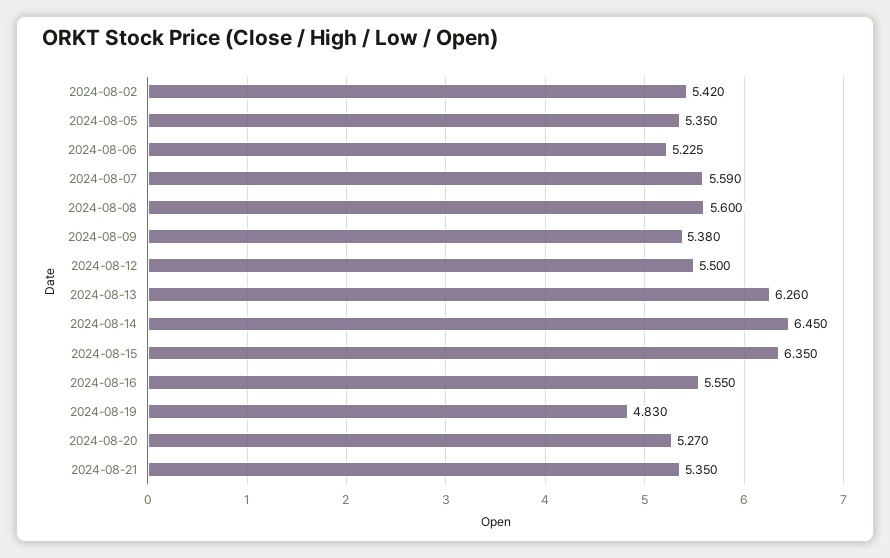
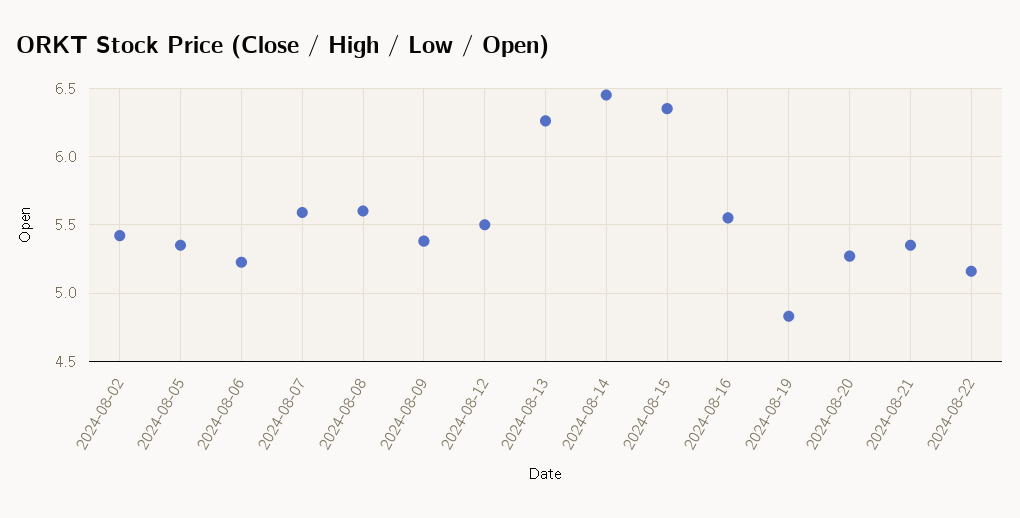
2024-08-22: none -> 5.15

